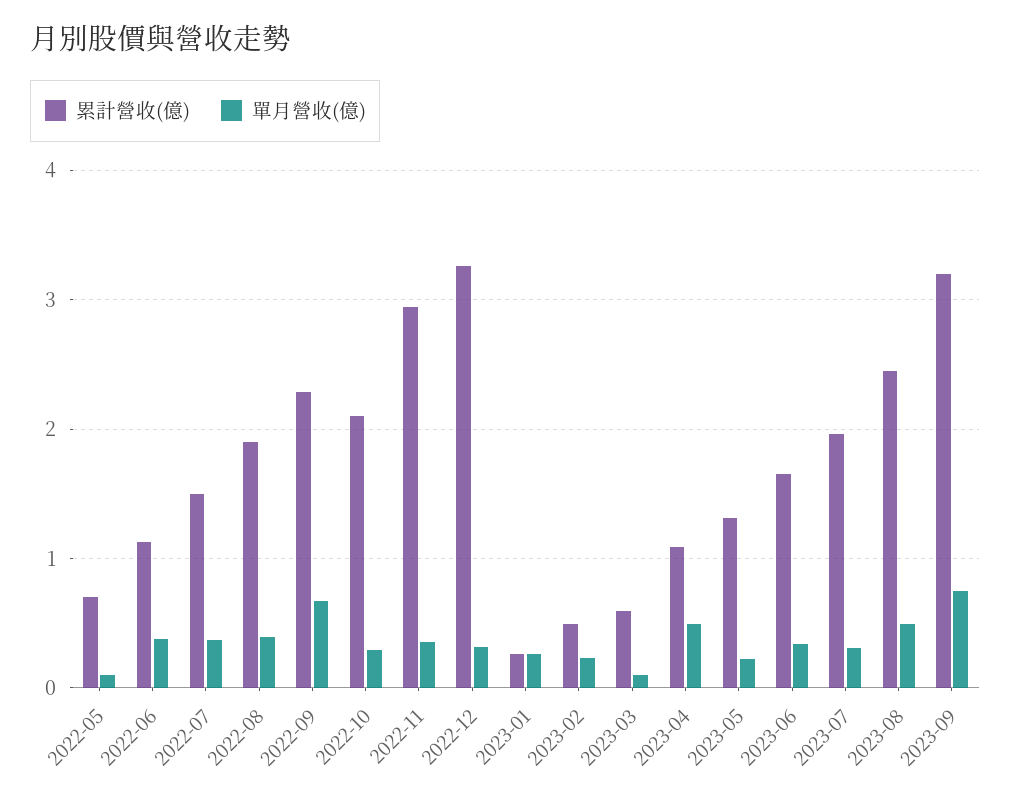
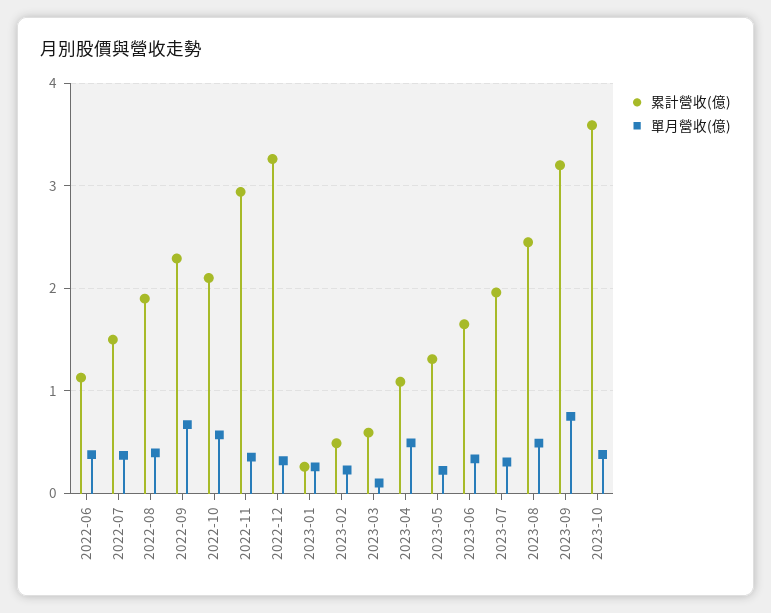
累計營收(億), 2022-05: 0.7 -> none
單月營收(億), 2022-05: 0.1 -> none
單月營收(億), 2022-10: 0.3 -> 0.6
累計營收(億), 2023-10: none -> 3.6
單月營收(億), 2023-10: none -> 0.4

